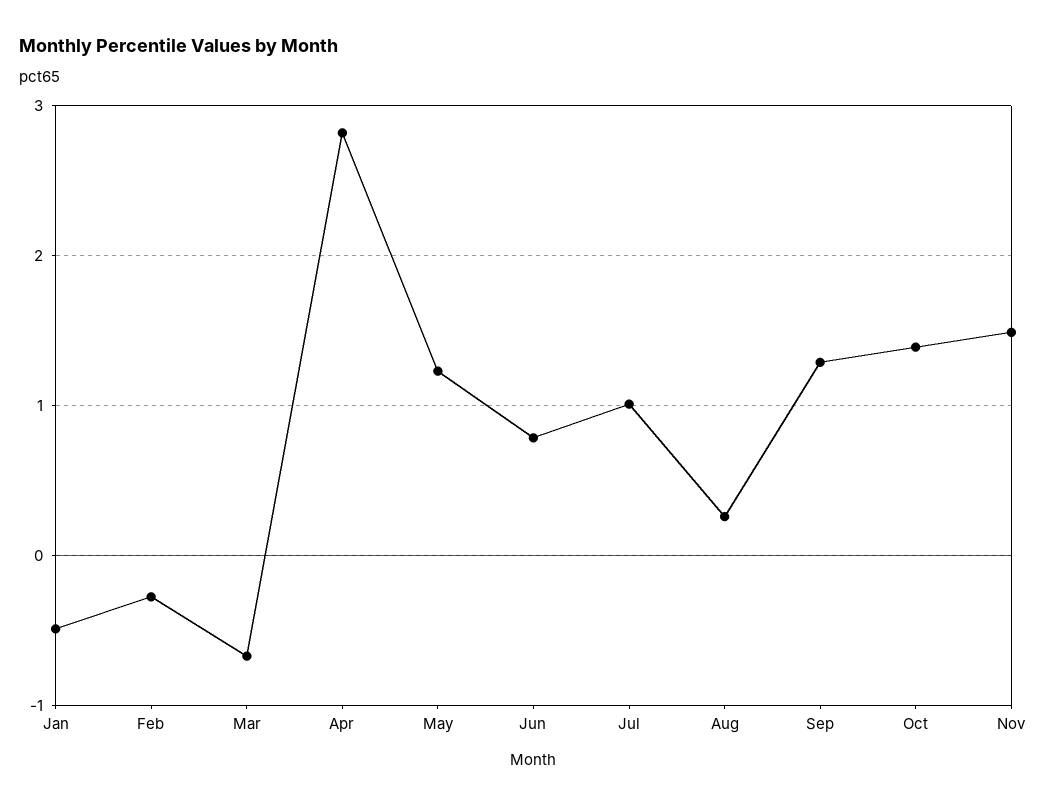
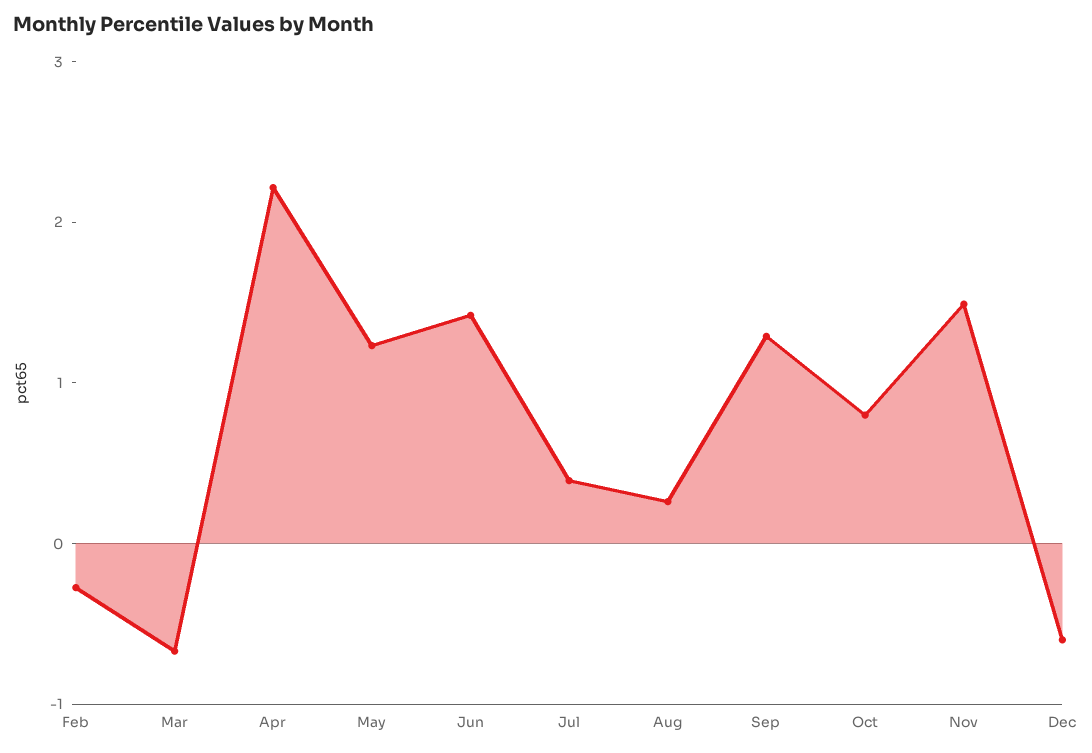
Jan: -0.5 -> none
Apr: 2.8 -> 2.2
Jun: 0.8 -> 1.4
Jul: 1 -> 0.4
Oct: 1.4 -> 0.8
Dec: none -> -0.6

